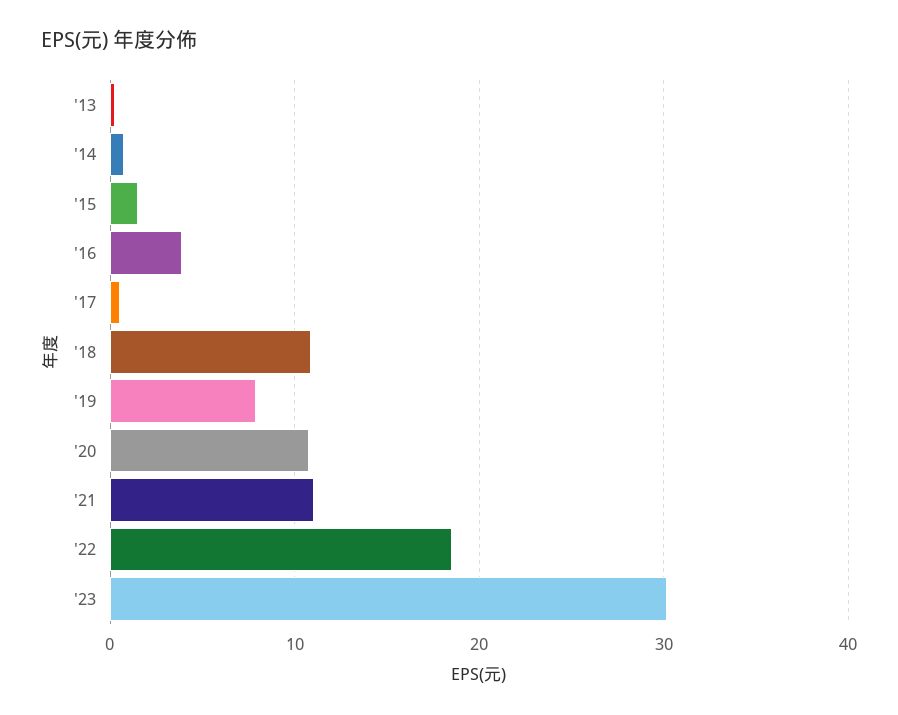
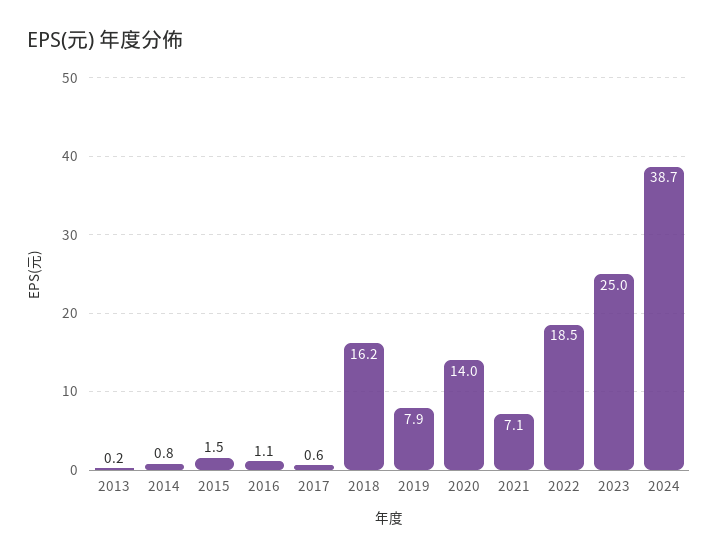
'16: 4 -> 1.1
'18: 11 -> 16.2
'20: 11 -> 14
'21: 11 -> 7.1
'23: 30 -> 25
2024: none -> 38.7

